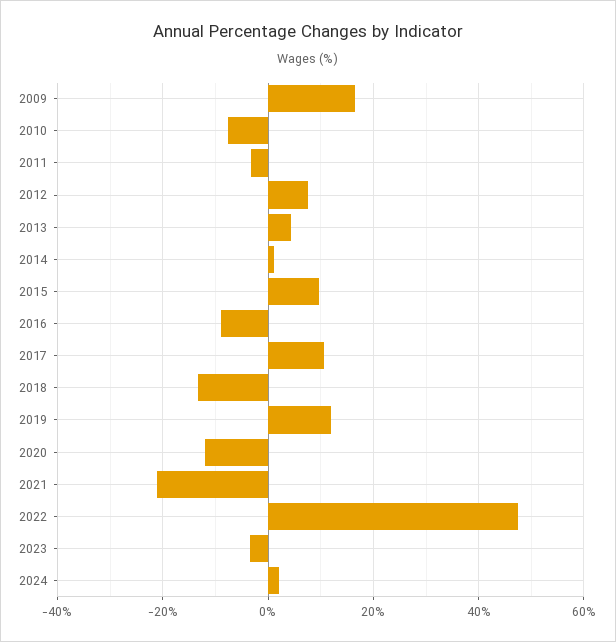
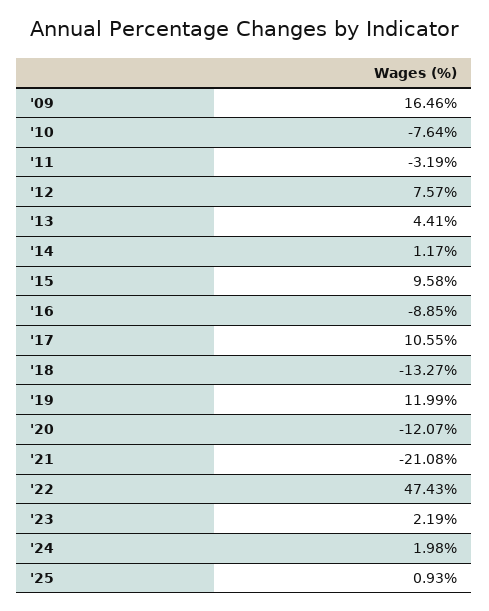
2023: -4 -> 2.19
'25: none -> 0.93

